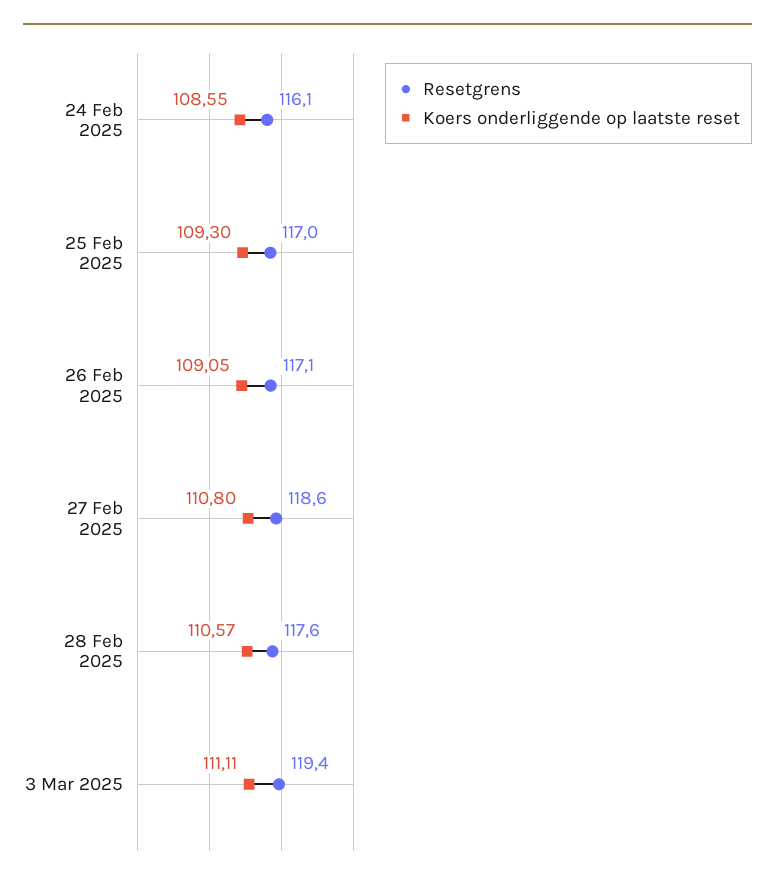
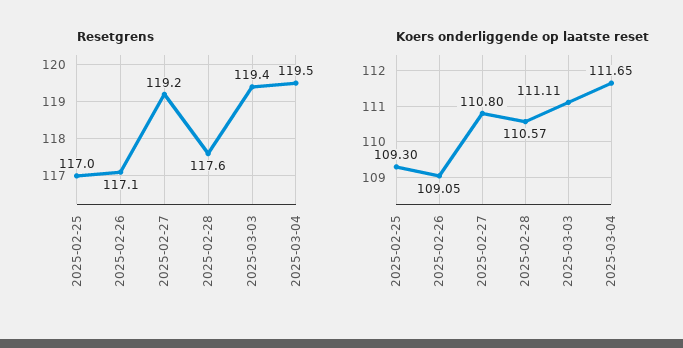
Resetgrens, 24 Feb 2025: 116.1 -> none
Koers onderliggende op laatste reset, 24 Feb 2025: 108.55 -> none
Resetgrens, 27 Feb 2025: 118.6 -> 119.2
Resetgrens, 2025-03-04: none -> 119.5
Koers onderliggende op laatste reset, 2025-03-04: none -> 111.65

